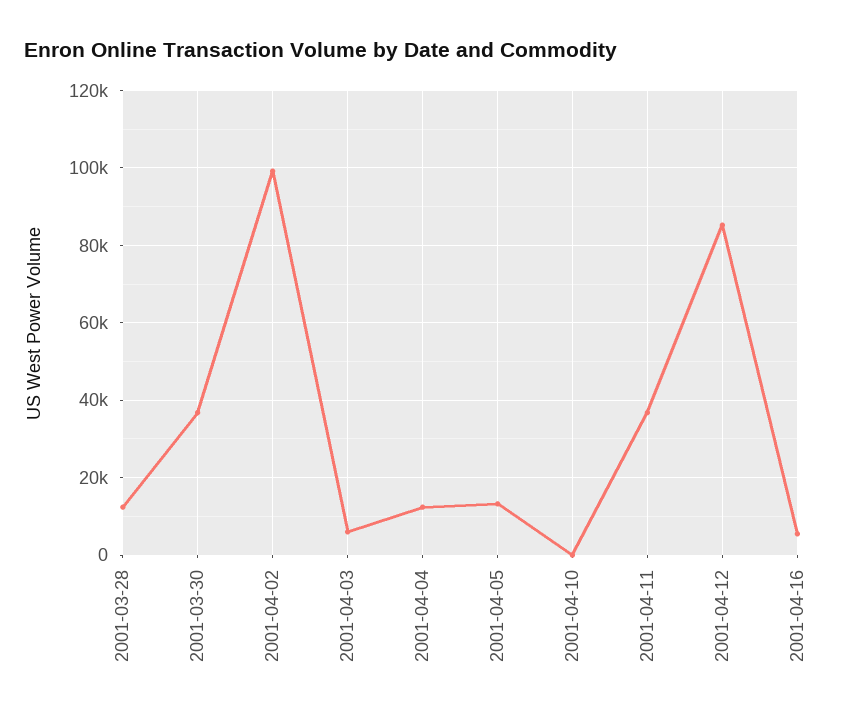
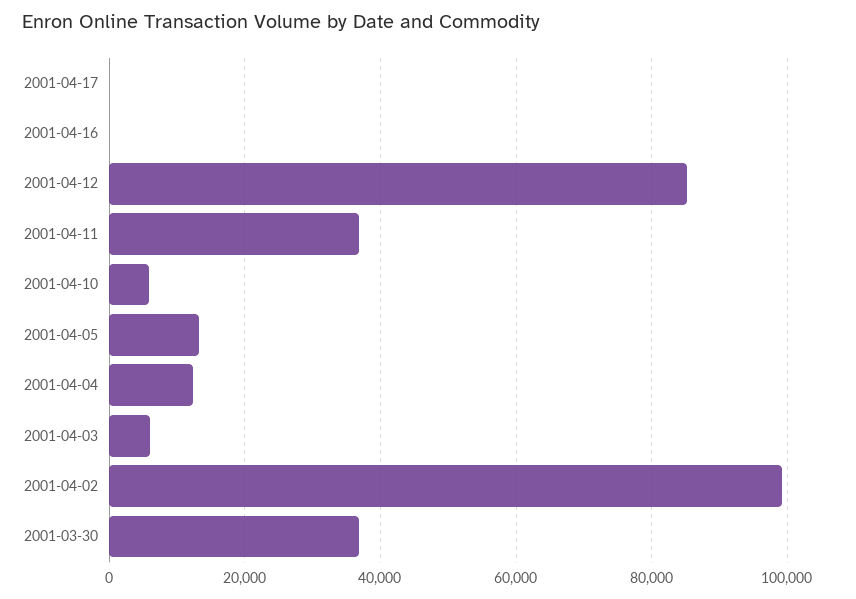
2001-03-28: 12000 -> none
2001-04-10: 0 -> 6000
2001-04-16: 6000 -> 0
2001-04-17: none -> 0

